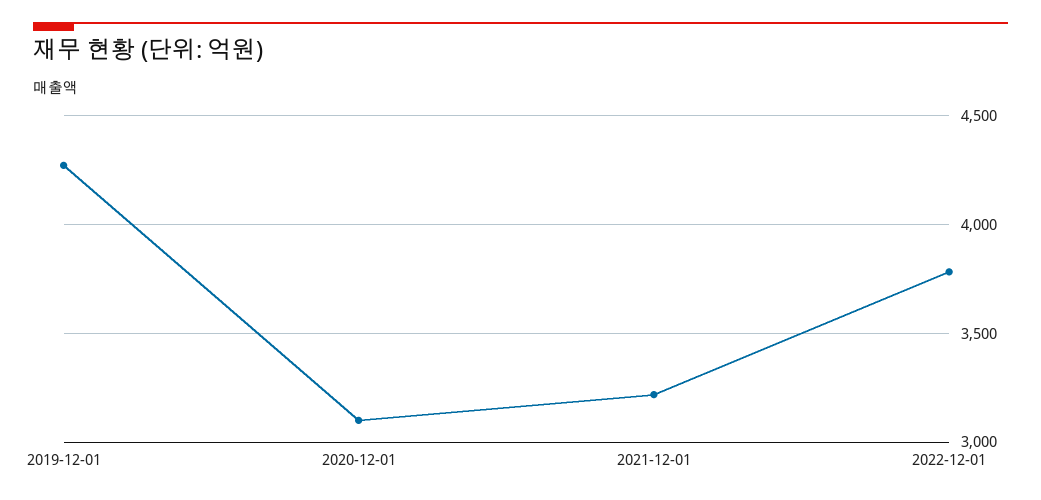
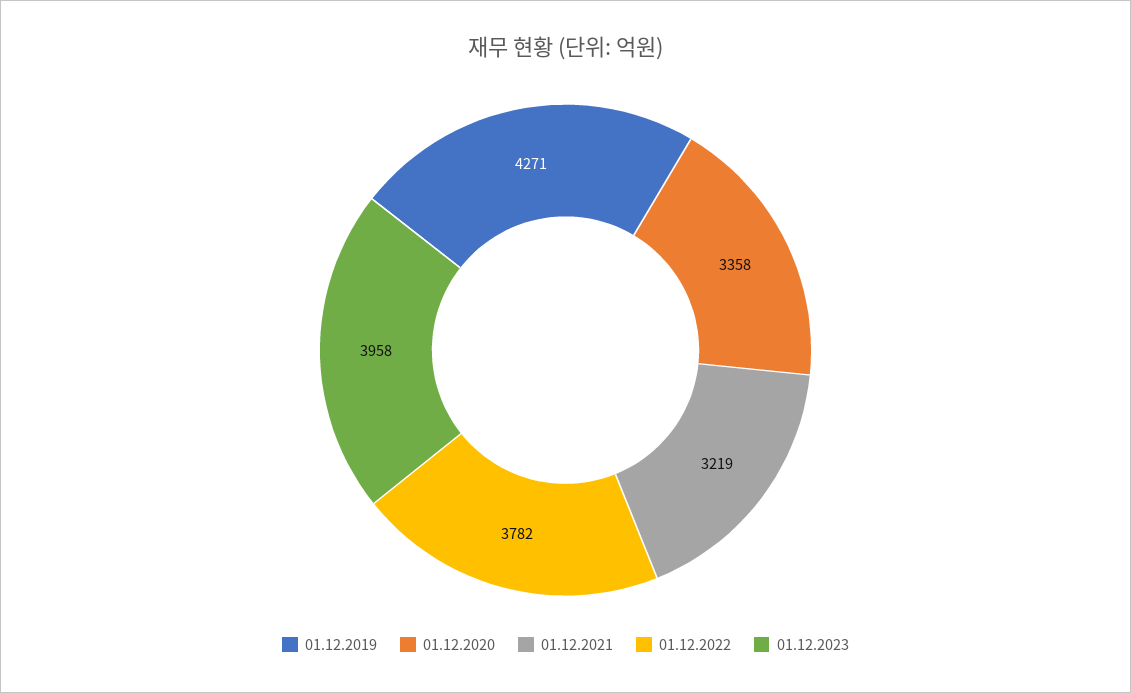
2020-12-01: 3100 -> 3358
01.12.2023: none -> 3958

